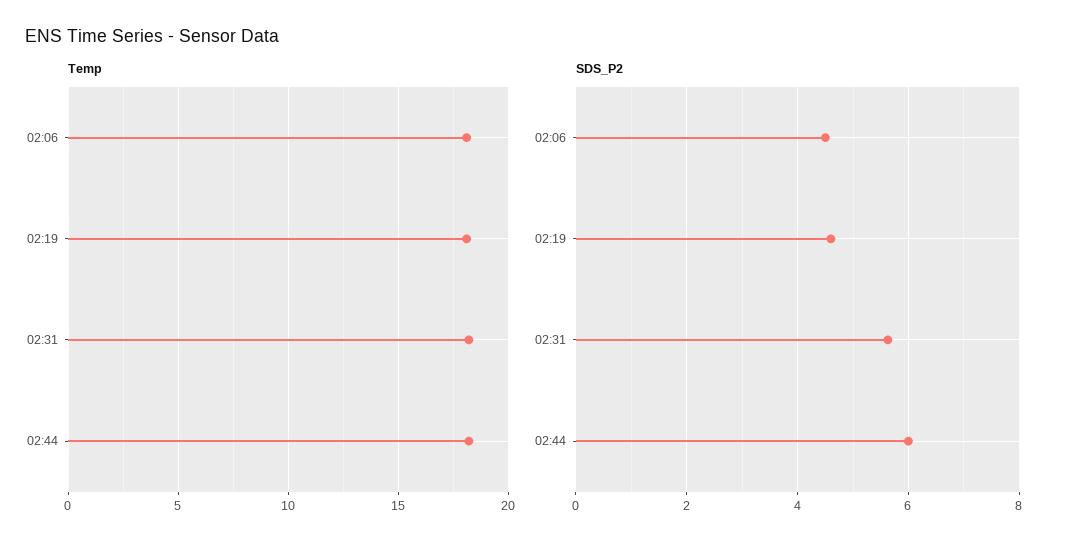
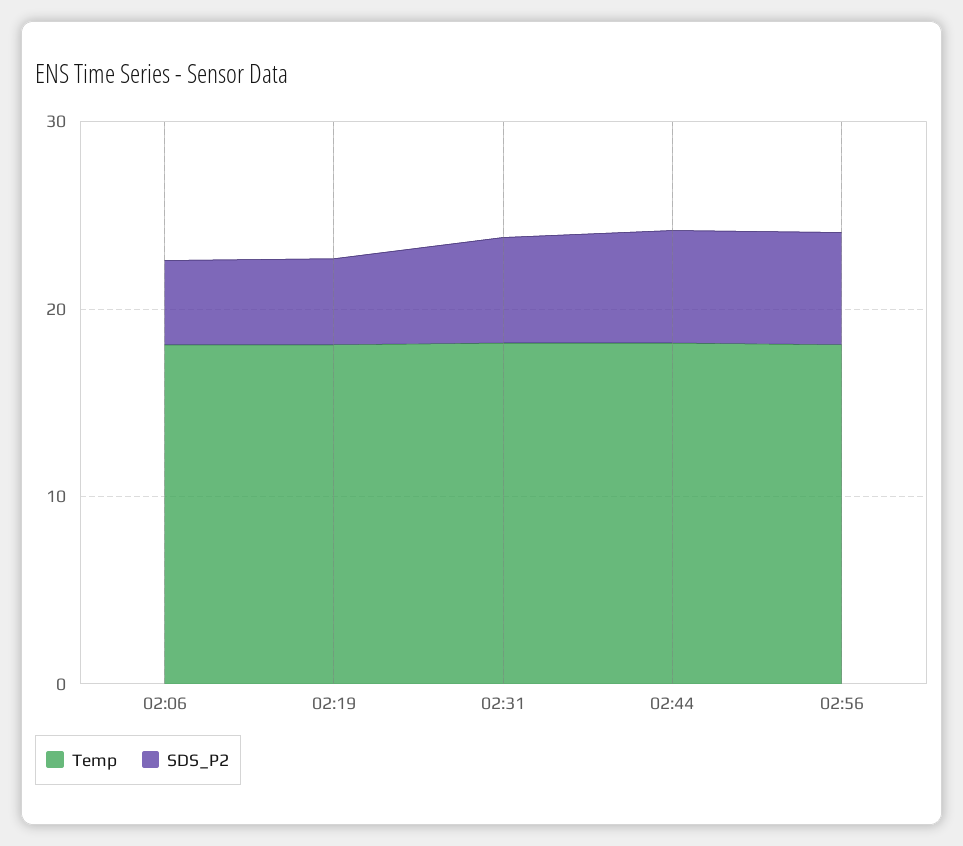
Temp, 02:56: none -> 18
SDS_P2, 02:56: none -> 6

